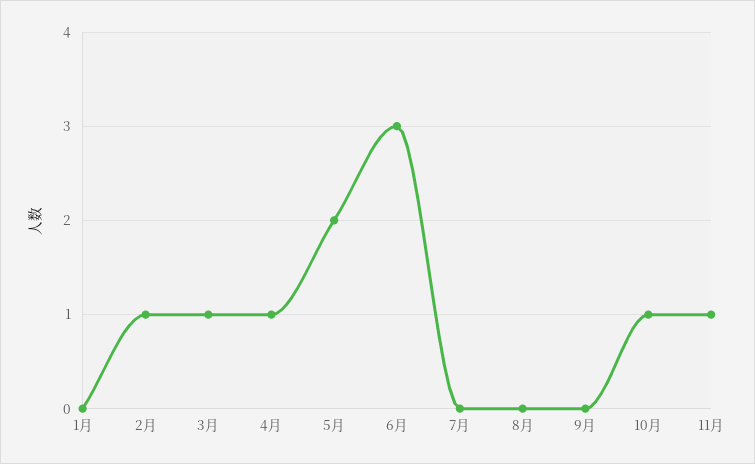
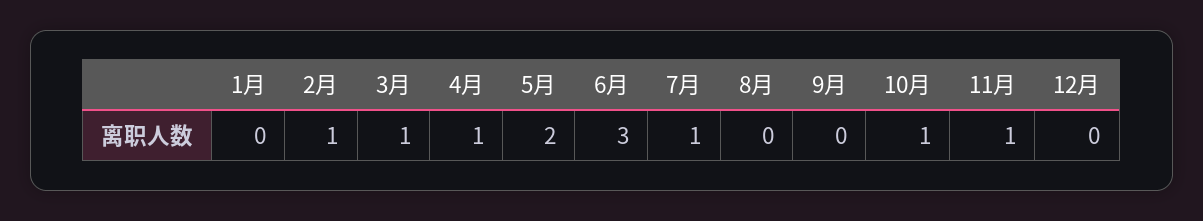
7月: 0 -> 1
12月: none -> 0

